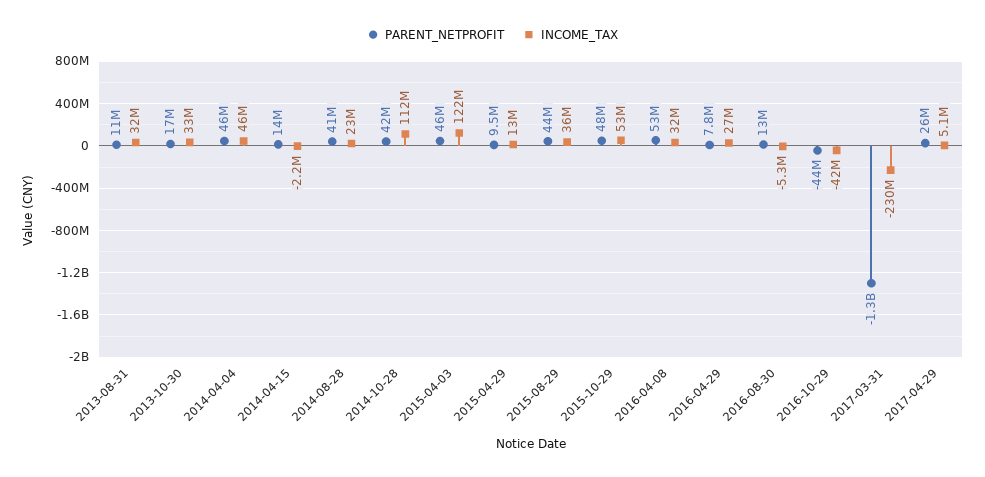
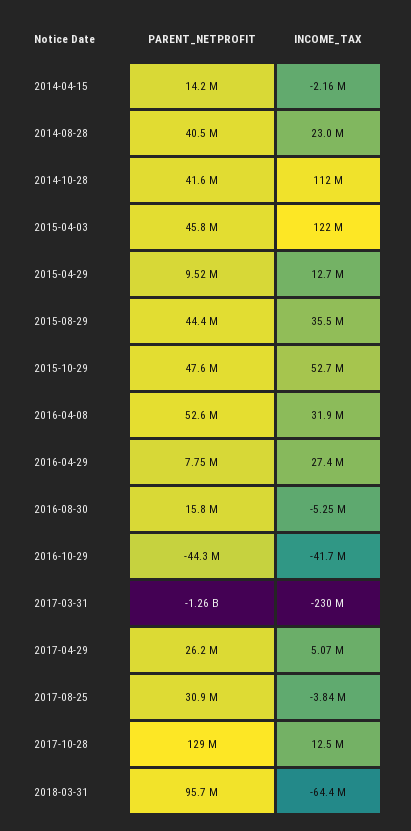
PARENT_NETPROFIT, 2013-08-31: 11000000 -> none
INCOME_TAX, 2013-08-31: 32000000 -> none
PARENT_NETPROFIT, 2013-10-30: 17000000 -> none
INCOME_TAX, 2013-10-30: 33000000 -> none
PARENT_NETPROFIT, 2014-04-04: 46000000 -> none
INCOME_TAX, 2014-04-04: 46000000 -> none
PARENT_NETPROFIT, 2016-08-30: 13000000 -> 15800000
PARENT_NETPROFIT, 2017-08-25: none -> 30900000
INCOME_TAX, 2017-08-25: none -> -3840000
PARENT_NETPROFIT, 2017-10-28: none -> 129000000
INCOME_TAX, 2017-10-28: none -> 12500000
PARENT_NETPROFIT, 2018-03-31: none -> 95700000
INCOME_TAX, 2018-03-31: none -> -64400000

